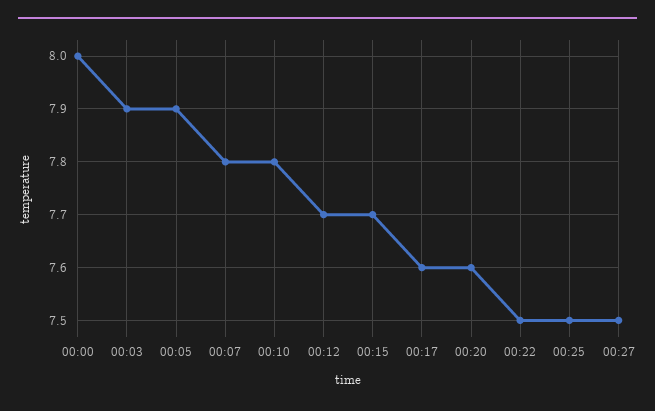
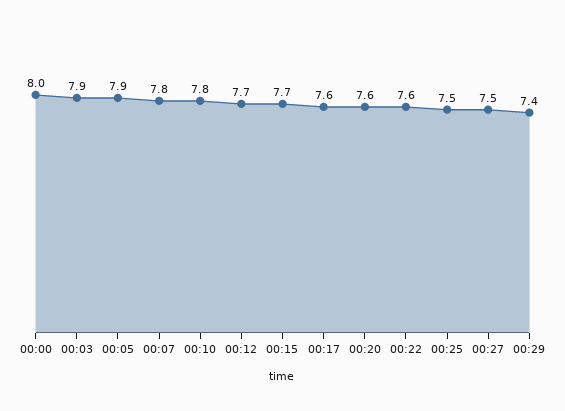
00:22: 7.5 -> 7.6
00:29: none -> 7.4

